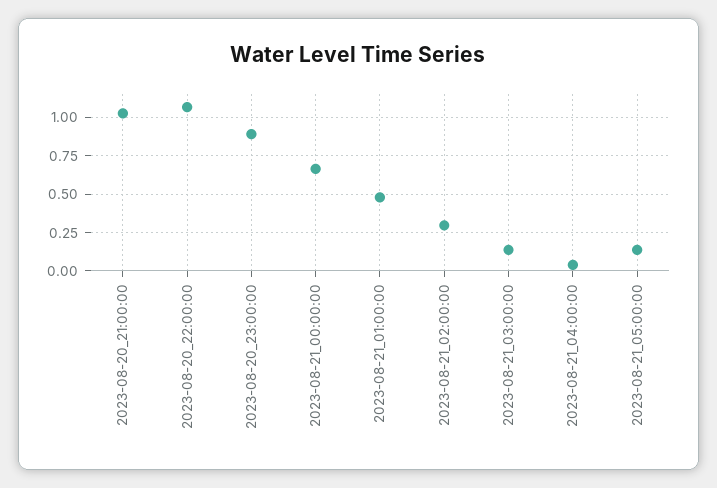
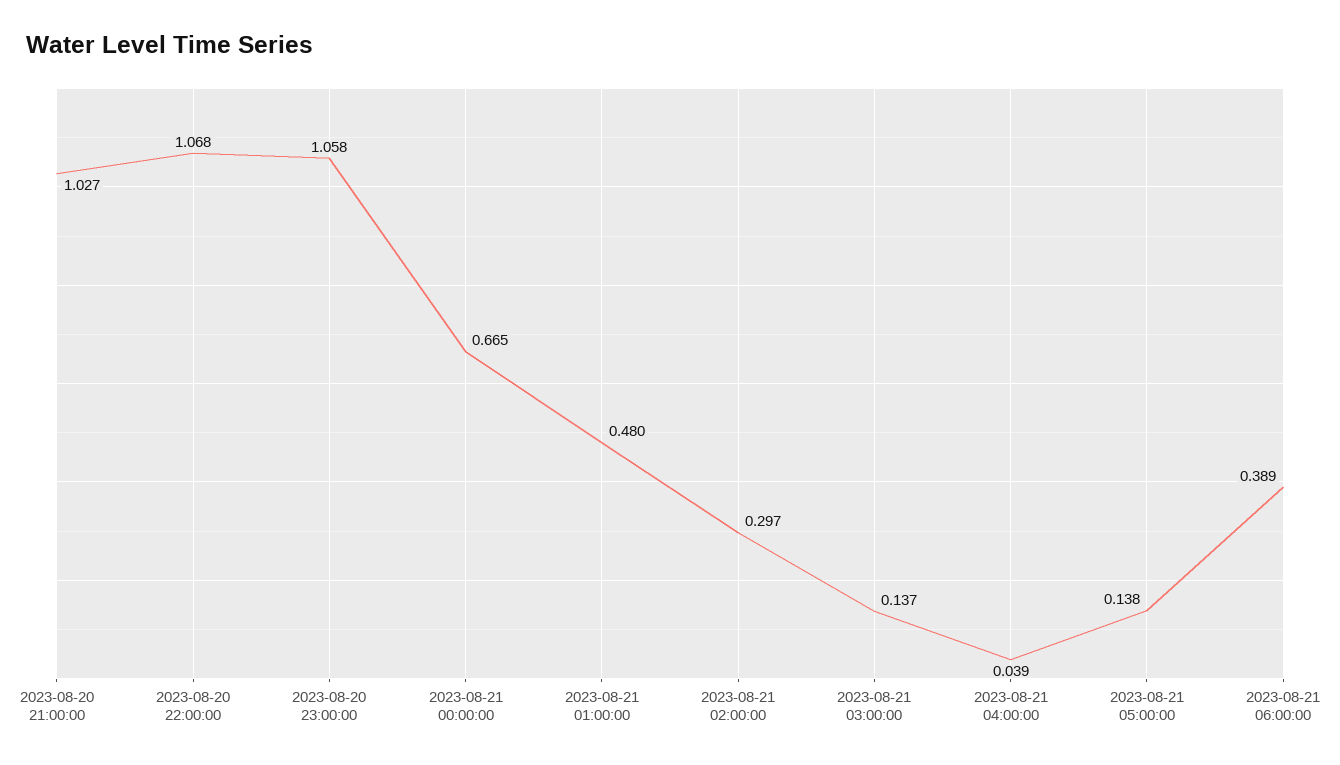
2023-08-20_23:00:00: 0.9 -> 1.058
2023-08-21 06:00:00: none -> 0.389

